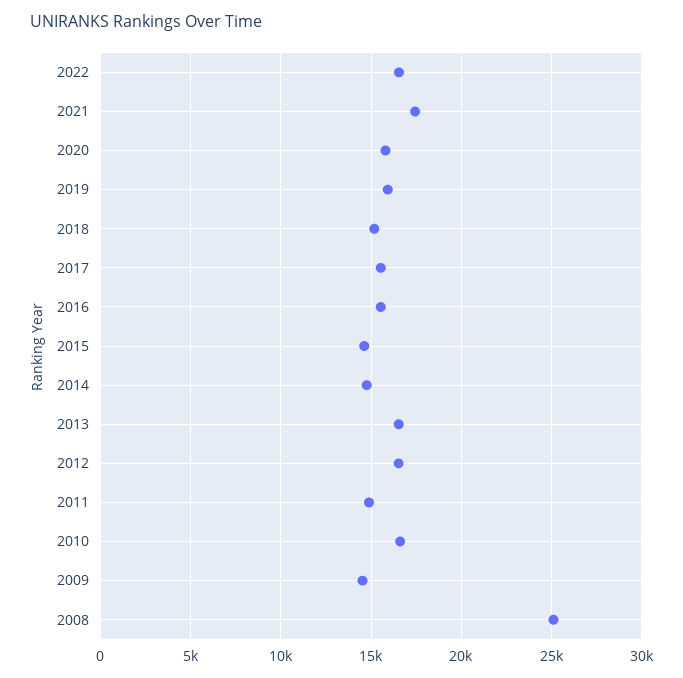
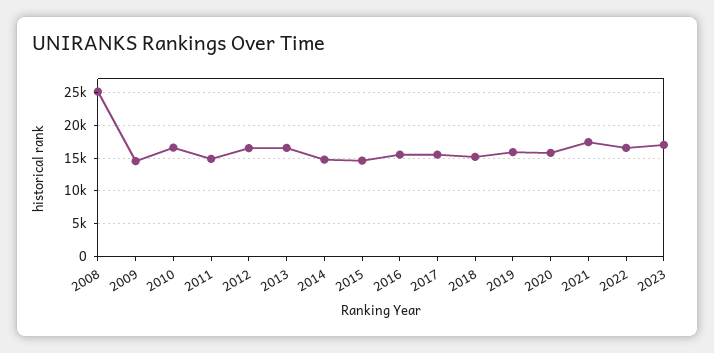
2023: none -> 17000

